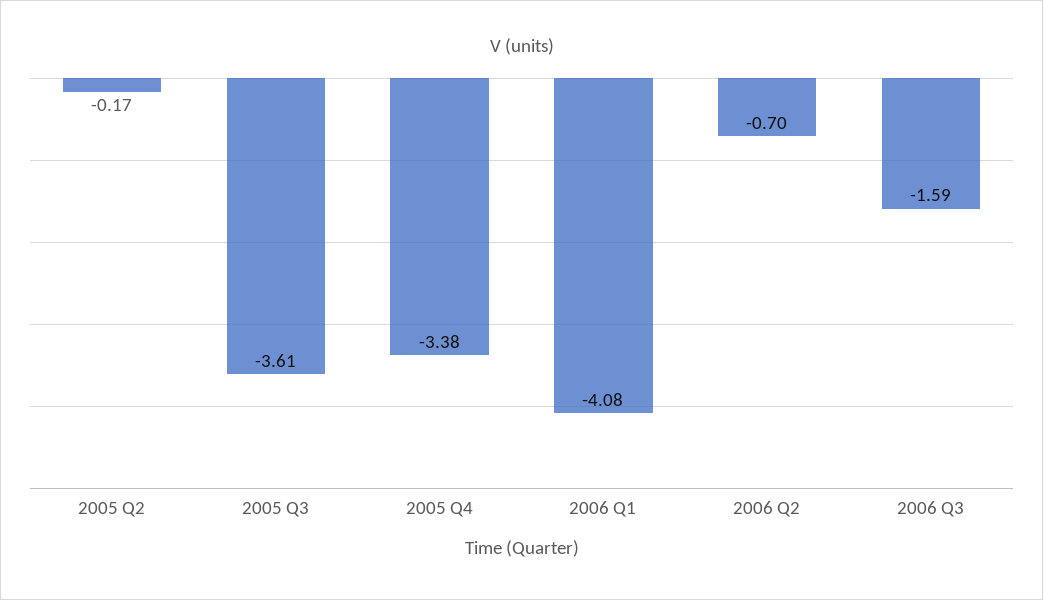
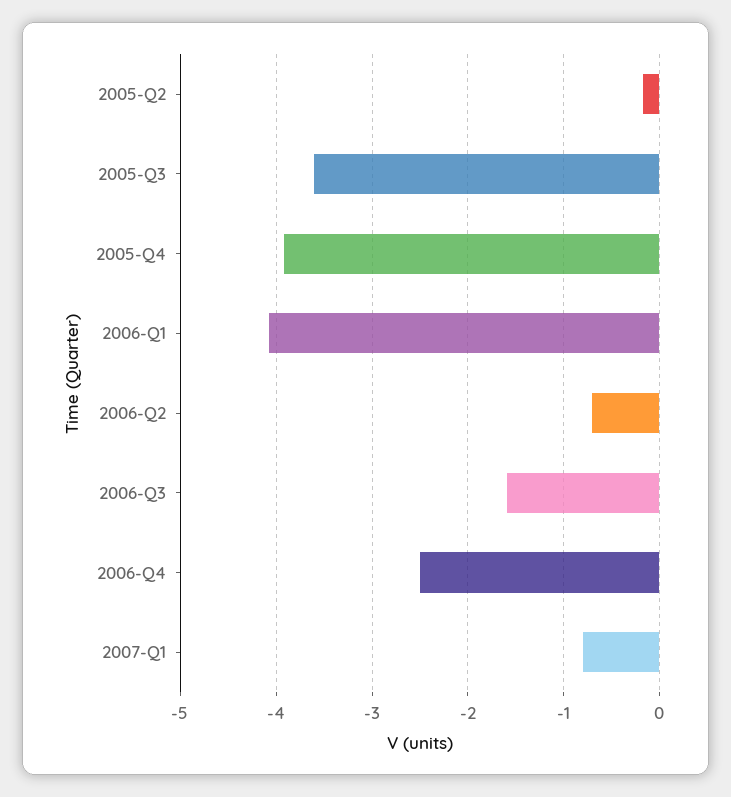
2005 Q4: -3.38 -> -3.9
2006-Q4: none -> -2.5
2007-Q1: none -> -0.8

